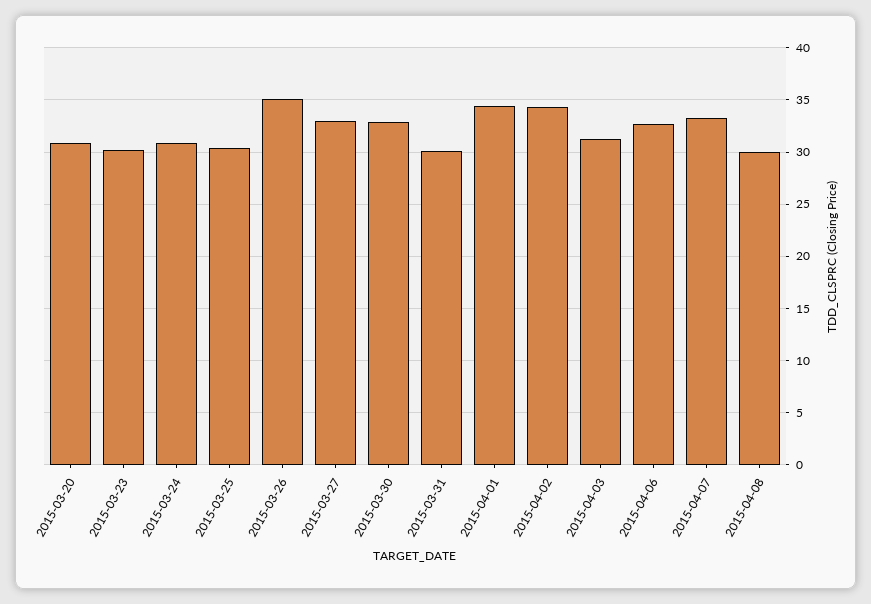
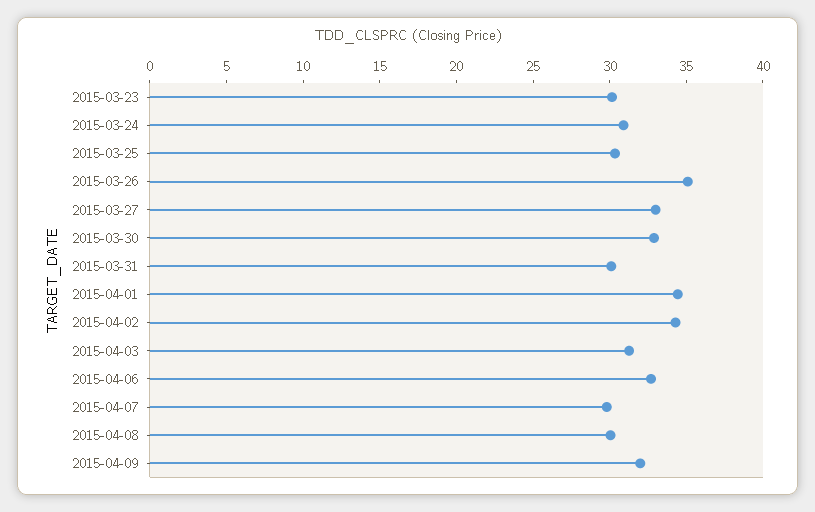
2015-03-20: 31 -> none
2015-04-07: 33 -> 30
2015-04-09: none -> 32

